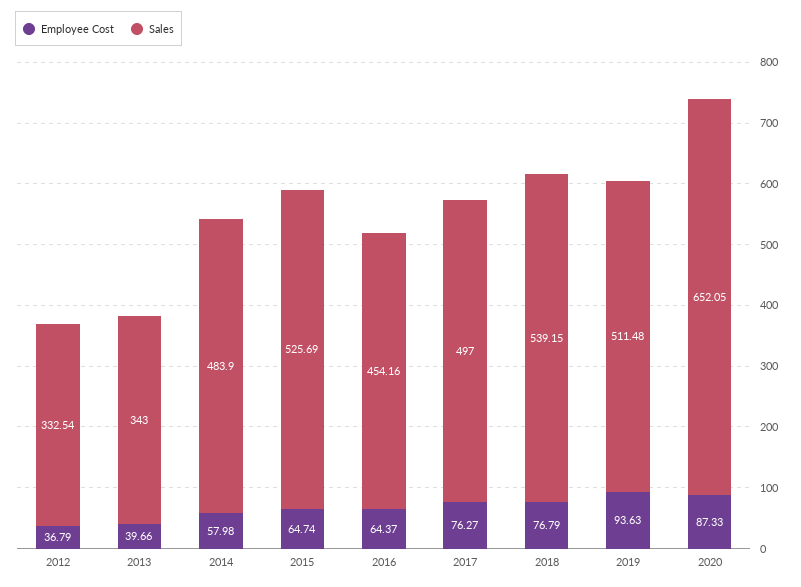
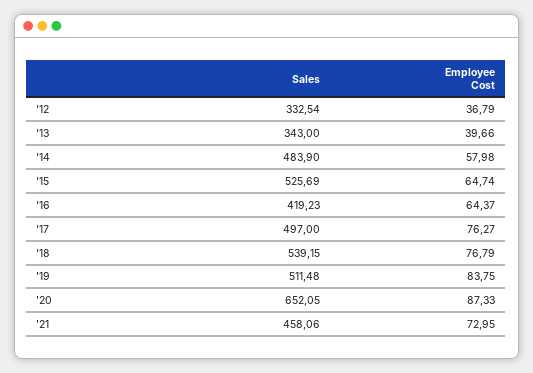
Sales, 2016: 454.16 -> 419.23
Employee Cost, 2019: 93.63 -> 83.75
Sales, '21: none -> 458.06
Employee Cost, '21: none -> 72.95

